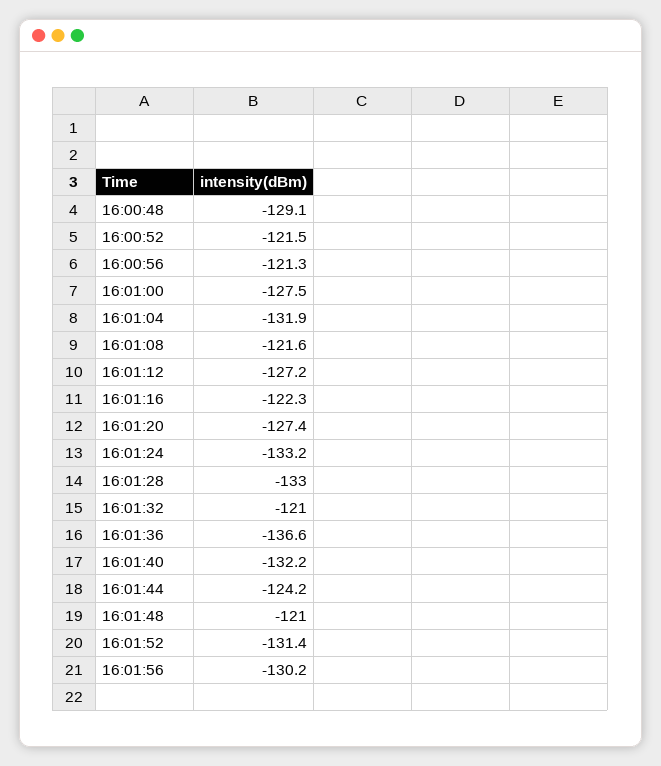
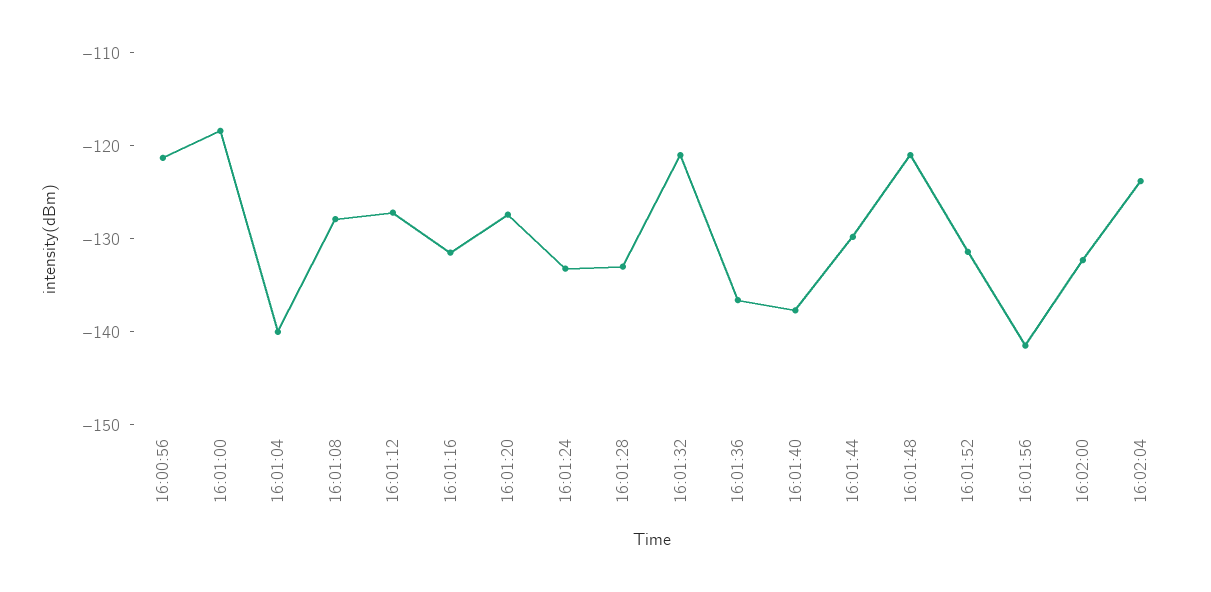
16:00:48: -129.1 -> none
16:00:52: -121.5 -> none
16:01:00: -127.5 -> -118
16:01:04: -131.9 -> -140
16:01:08: -121.6 -> -128
16:01:16: -122.3 -> -132
16:01:40: -132.2 -> -138
16:01:44: -124.2 -> -130
16:01:56: -130.2 -> -142
16:02:00: none -> -132
16:02:04: none -> -124

